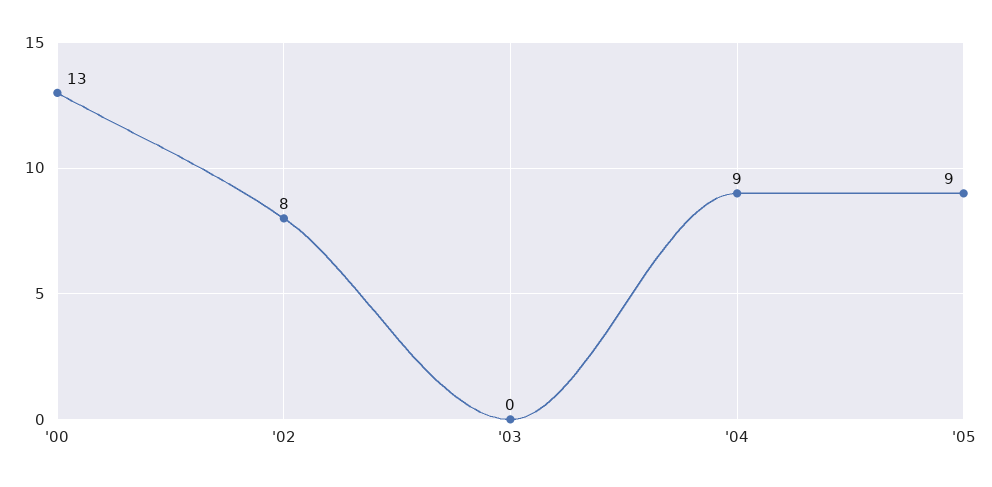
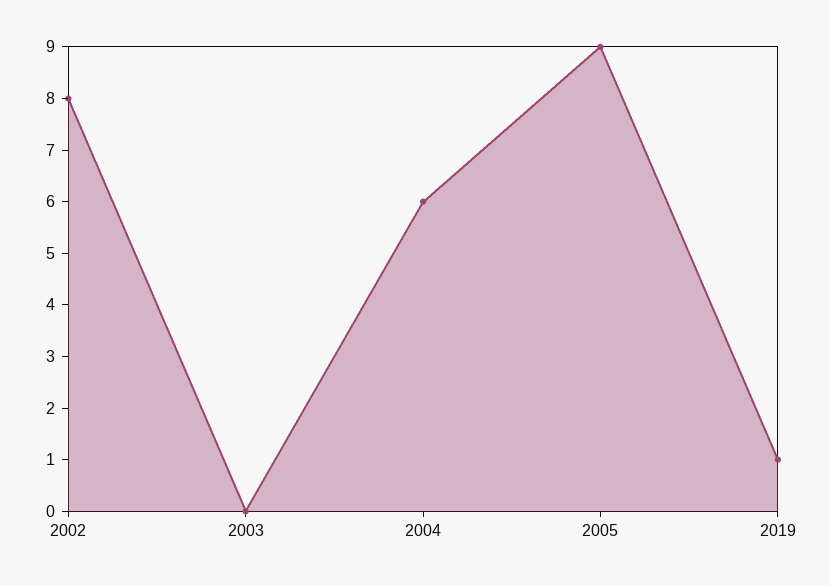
'00: 13 -> none
'04: 9 -> 6
2019: none -> 1

